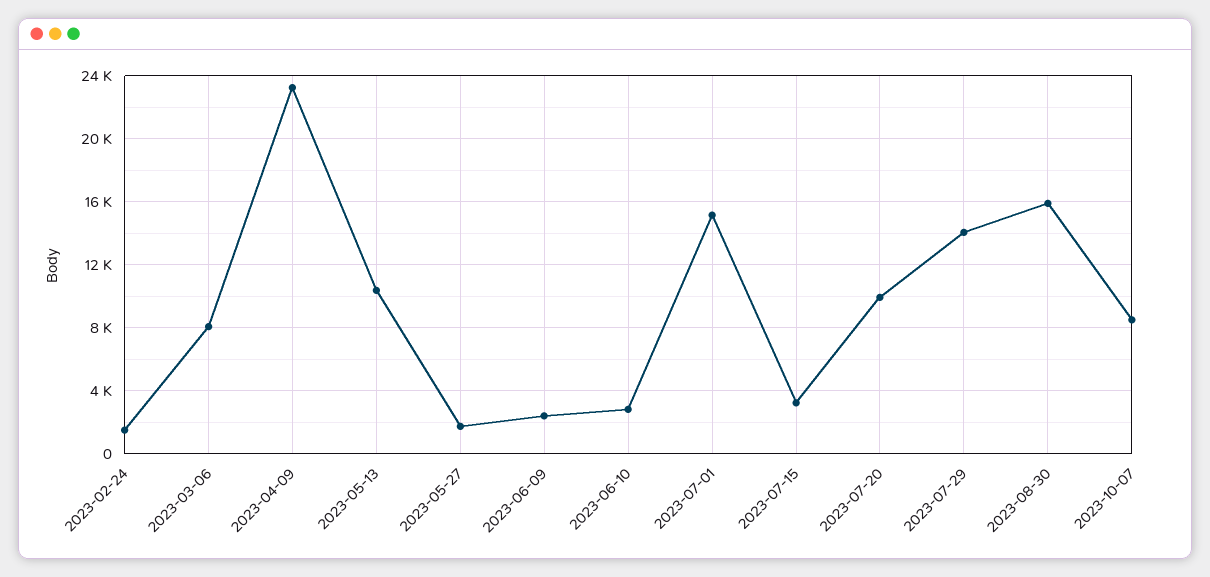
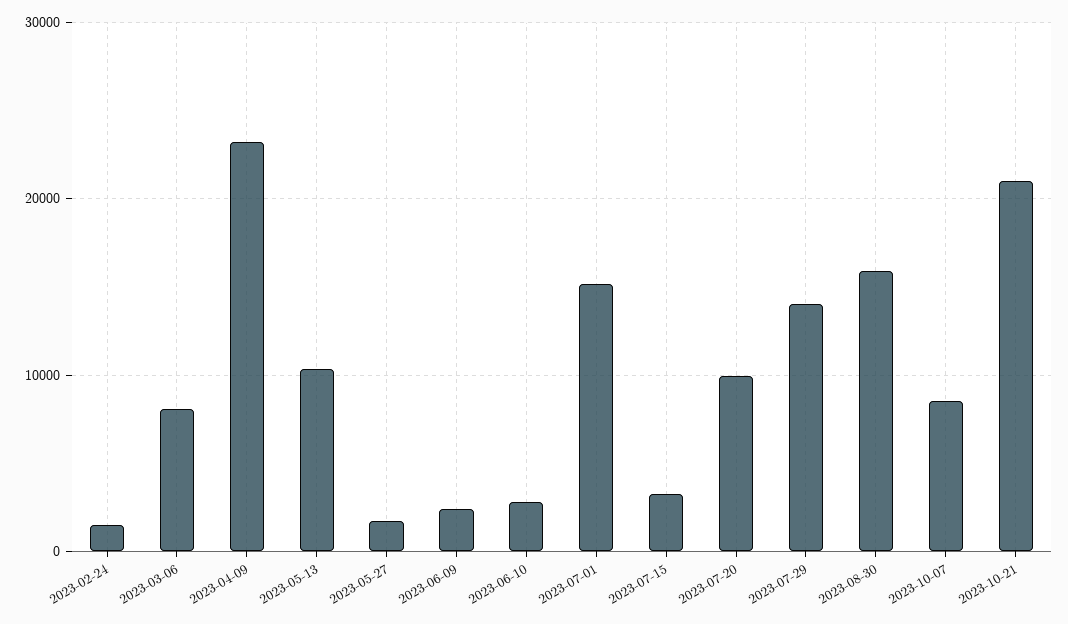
2023-10-21: none -> 21000

